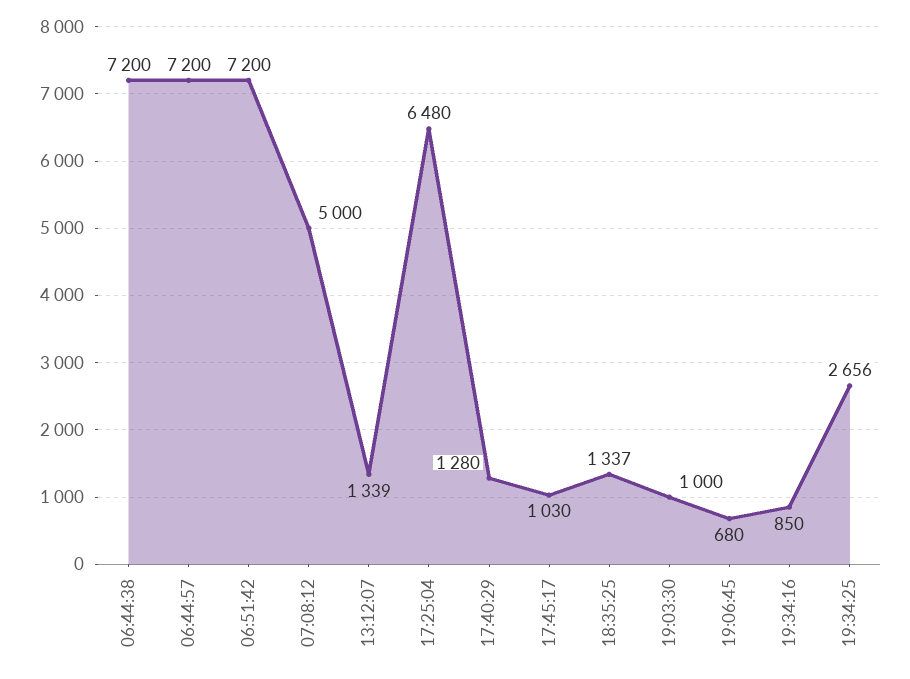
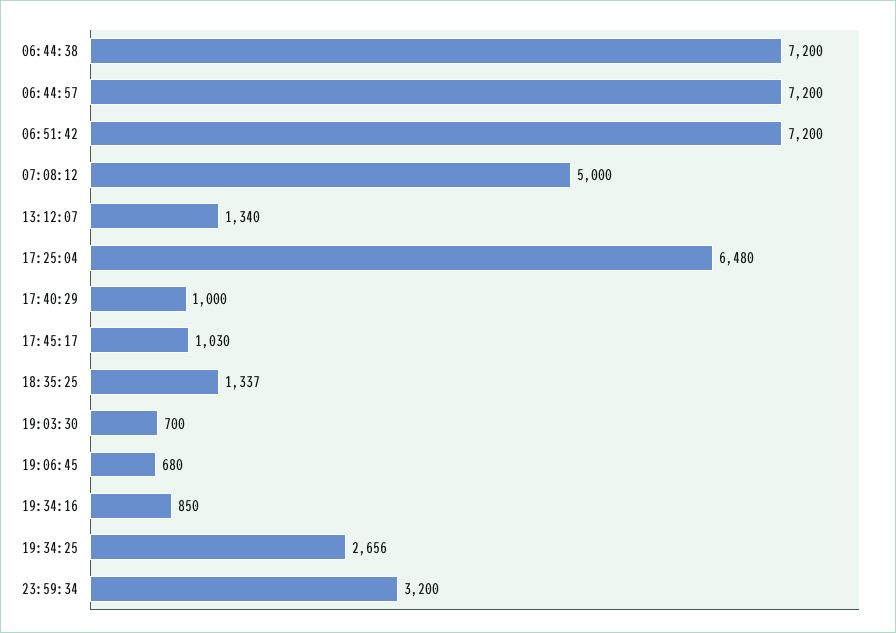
13:12:07: 1339 -> 1340
17:40:29: 1280 -> 1000
19:03:30: 1000 -> 700
23:59:34: none -> 3200

